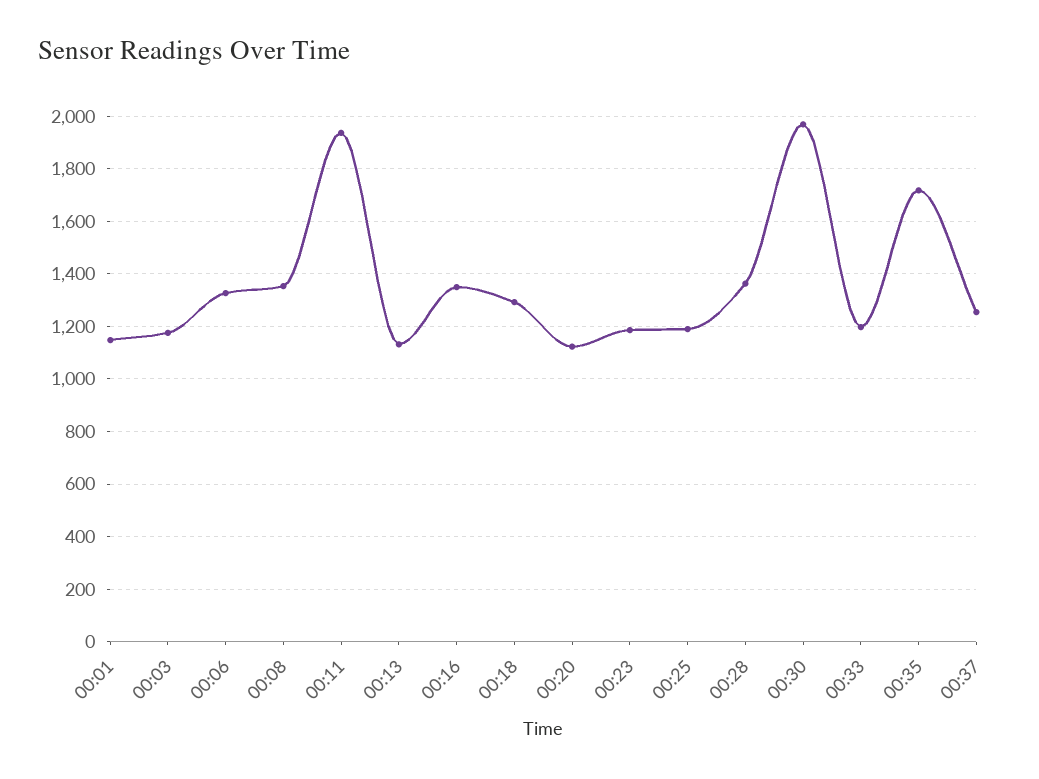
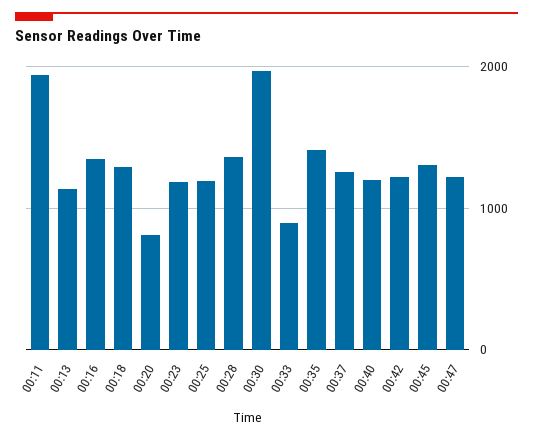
00:01: 1150 -> none
00:03: 1175 -> none
00:06: 1325 -> none
00:08: 1350 -> none
00:20: 1125 -> 800
00:33: 1200 -> 900
00:35: 1725 -> 1400
00:40: none -> 1200
00:42: none -> 1200
00:45: none -> 1300
00:47: none -> 1200

